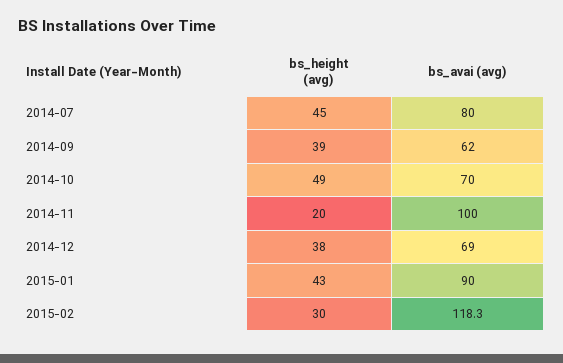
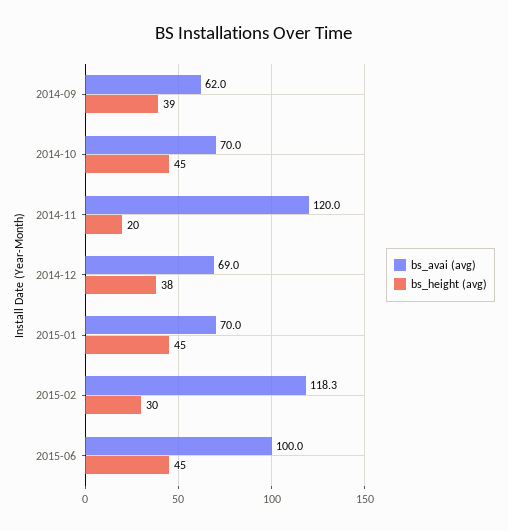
bs_height (avg), 2014-07: 45 -> none
bs_avai (avg), 2014-07: 80 -> none
bs_height (avg), 2014-10: 49 -> 45
bs_avai (avg), 2014-11: 100 -> 120
bs_height (avg), 2015-01: 43 -> 45
bs_avai (avg), 2015-01: 90 -> 70
bs_avai (avg), 2015-06: none -> 100
bs_height (avg), 2015-06: none -> 45

